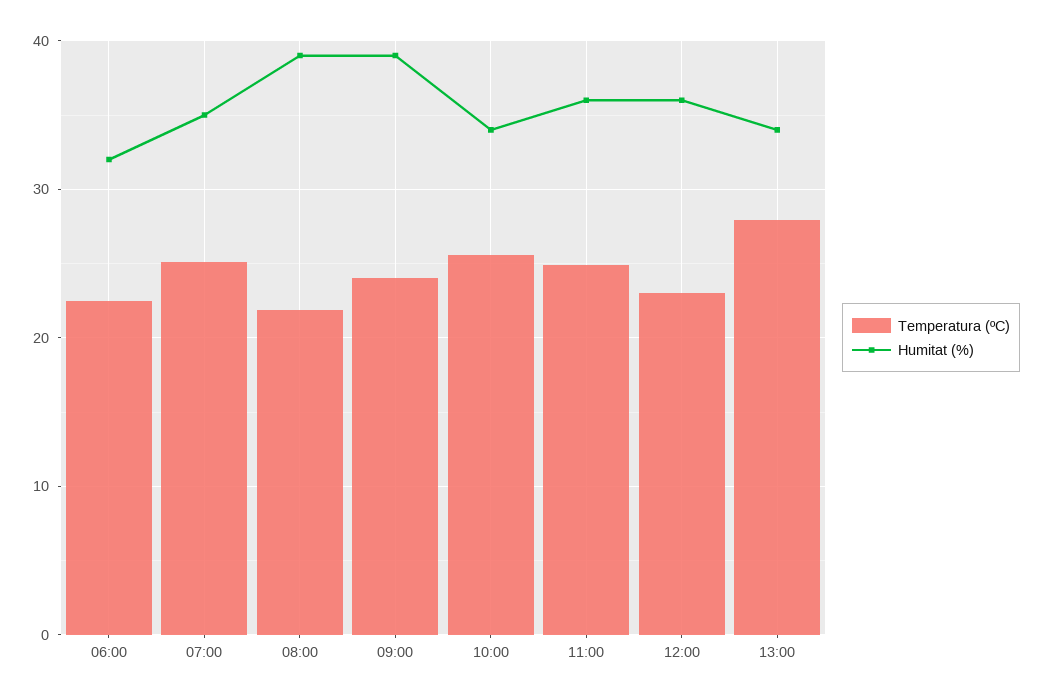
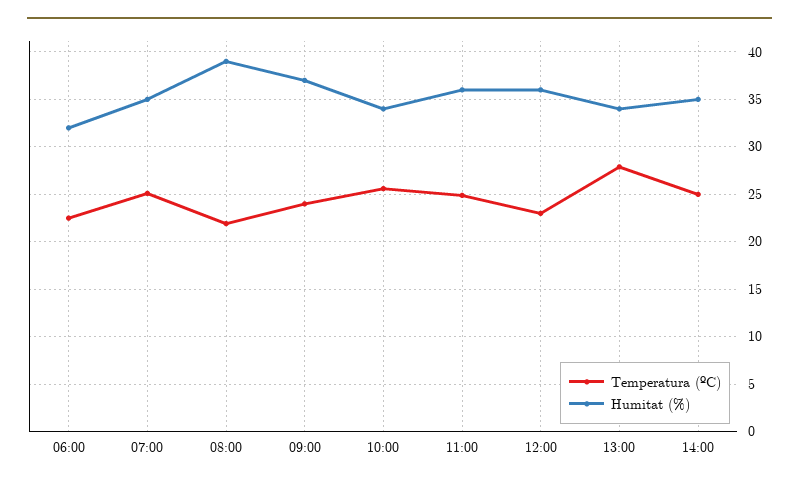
Humitat (%), 09:00: 39 -> 37
Temperatura (ºC), 14:00: none -> 25
Humitat (%), 14:00: none -> 35

